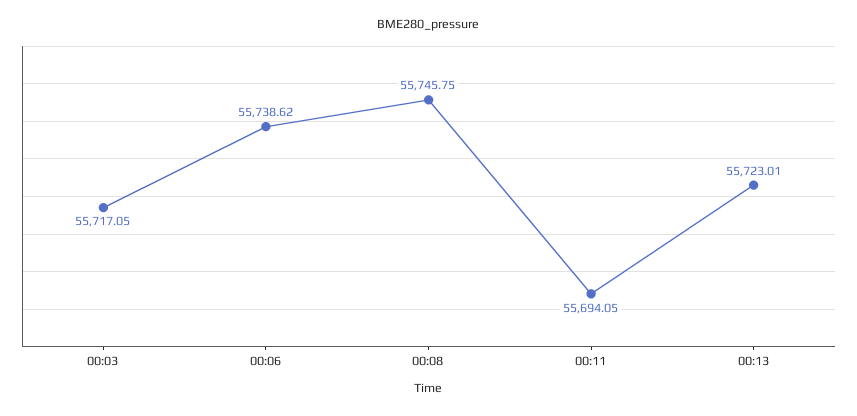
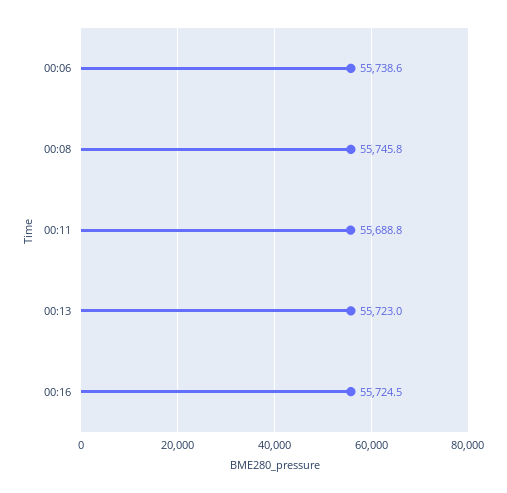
00:03: 55717.05 -> none
00:11: 55694.05 -> 55688.8
00:16: none -> 55724.5

